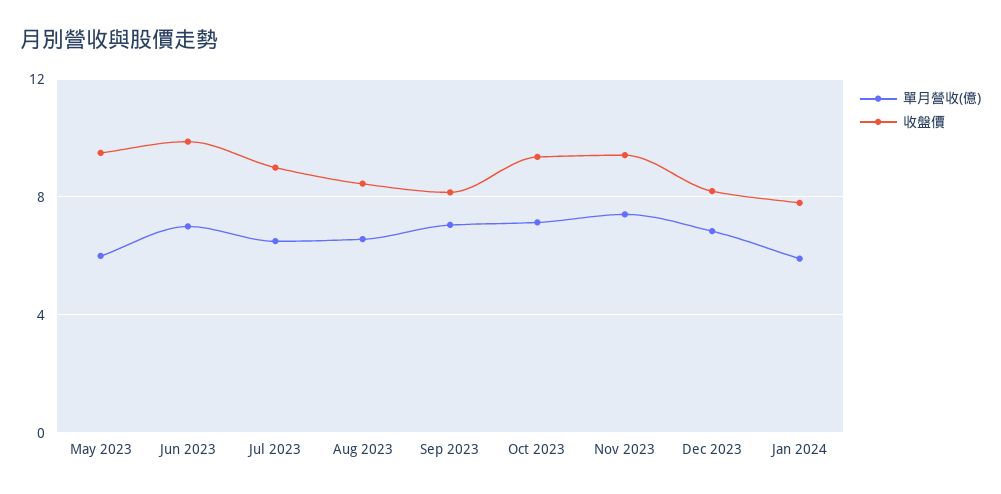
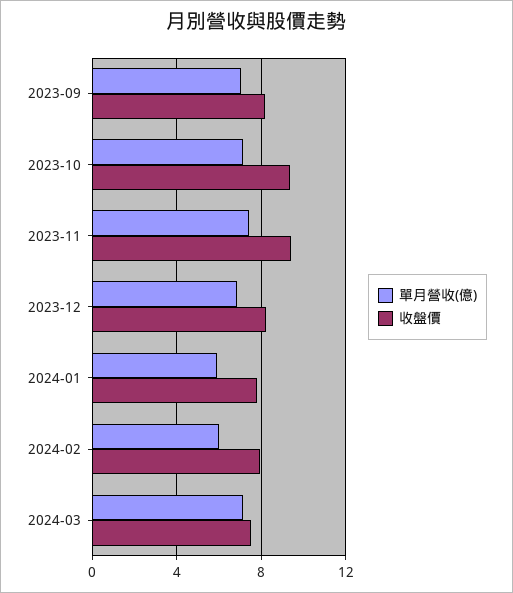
單月營收(億), May 2023: 6 -> none
收盤價, May 2023: 9.5 -> none
單月營收(億), Jun 2023: 7 -> none
收盤價, Jun 2023: 10 -> none
單月營收(億), Jul 2023: 6.5 -> none
收盤價, Jul 2023: 9 -> none
單月營收(億), Aug 2023: 6.5 -> none
收盤價, Aug 2023: 8.5 -> none
單月營收(億), 2024-02: none -> 6
收盤價, 2024-02: none -> 8
單月營收(億), 2024-03: none -> 7
收盤價, 2024-03: none -> 7.5

